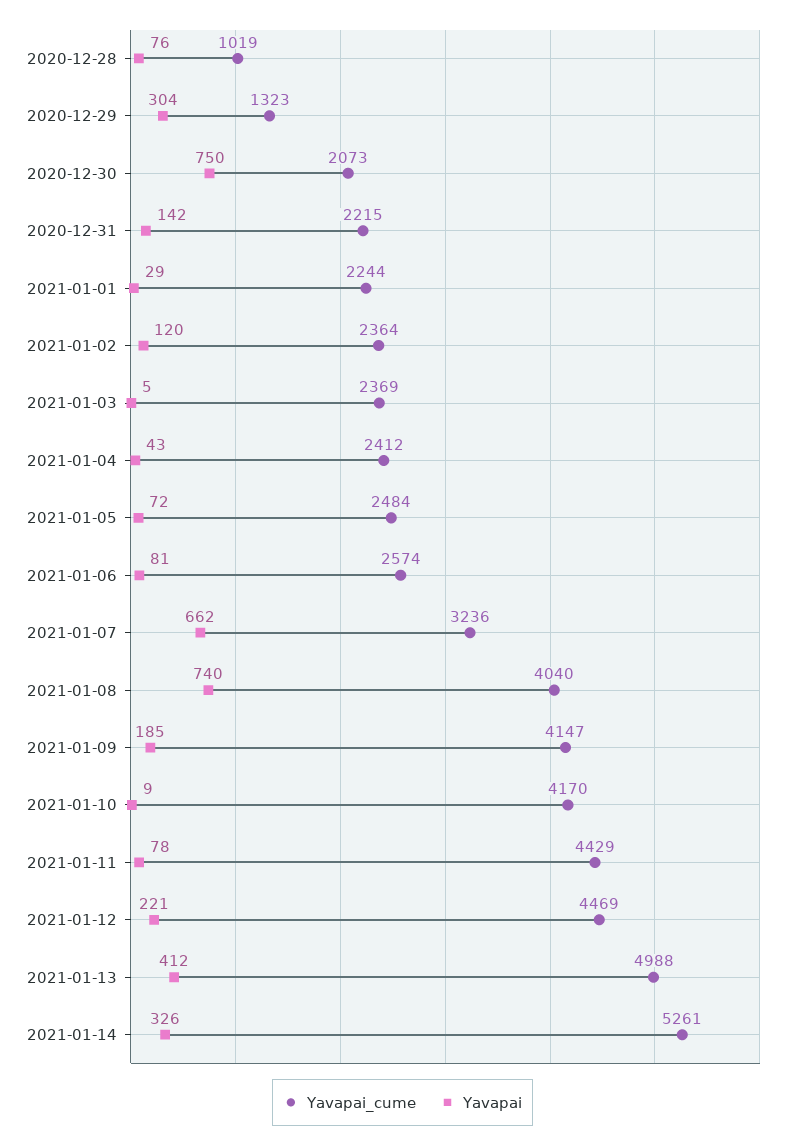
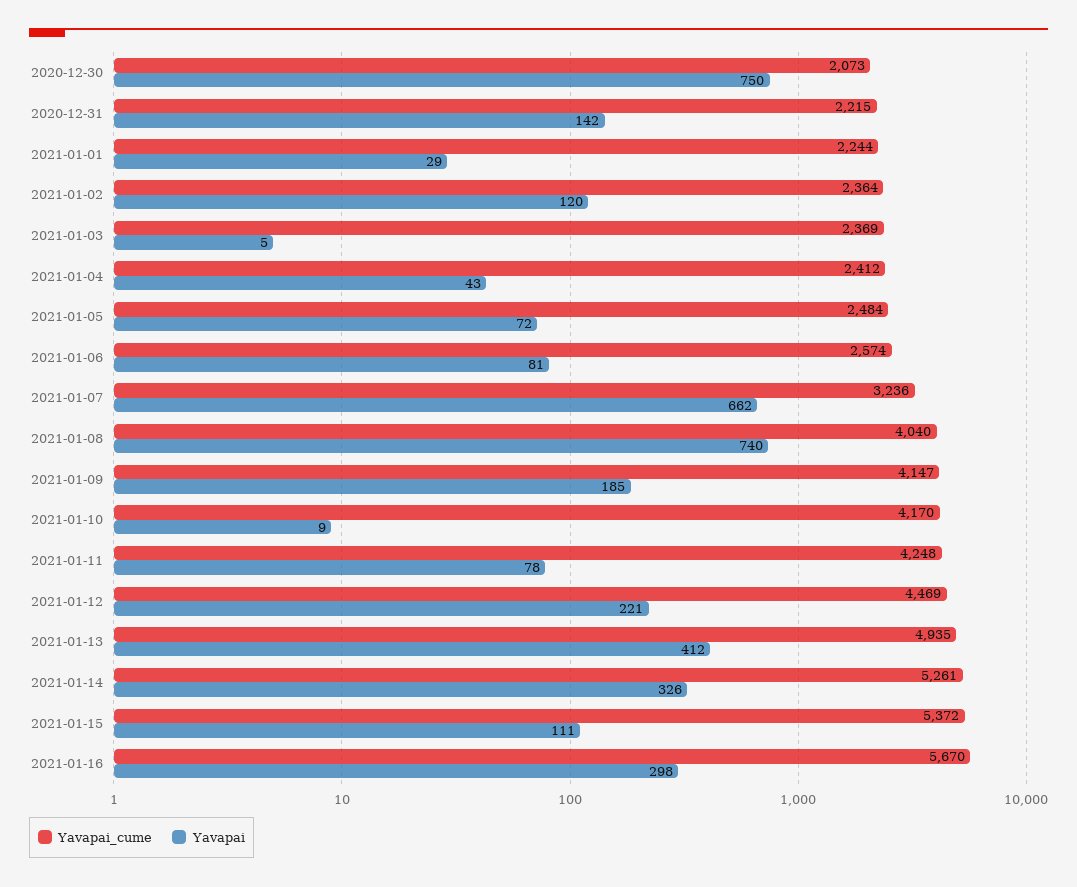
Yavapai_cume, 2020-12-28: 1019 -> none
Yavapai, 2020-12-28: 76 -> none
Yavapai_cume, 2020-12-29: 1323 -> none
Yavapai, 2020-12-29: 304 -> none
Yavapai_cume, 2021-01-11: 4429 -> 4248
Yavapai_cume, 2021-01-13: 4988 -> 4935
Yavapai_cume, 2021-01-15: none -> 5372
Yavapai, 2021-01-15: none -> 111
Yavapai_cume, 2021-01-16: none -> 5670
Yavapai, 2021-01-16: none -> 298

